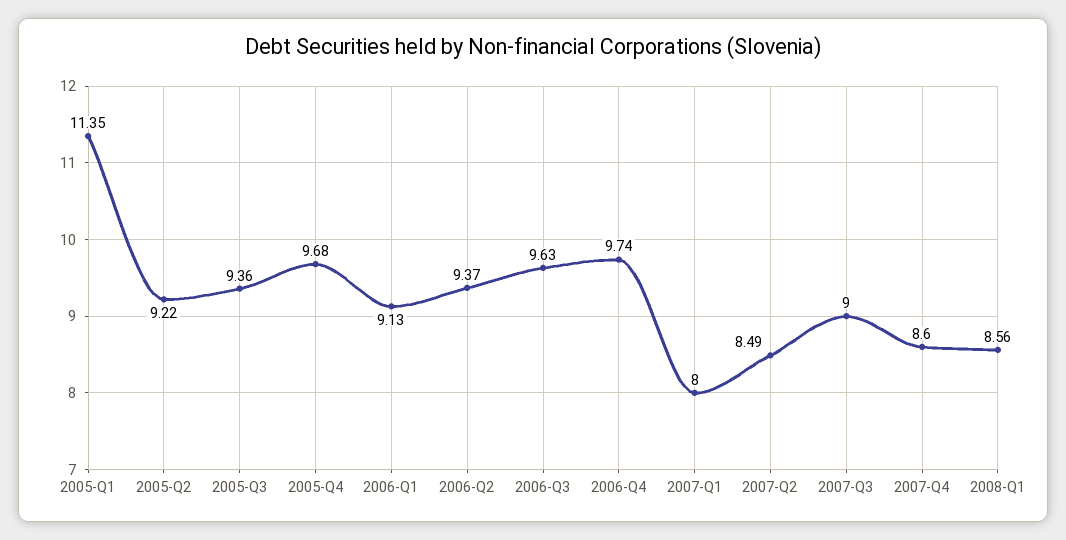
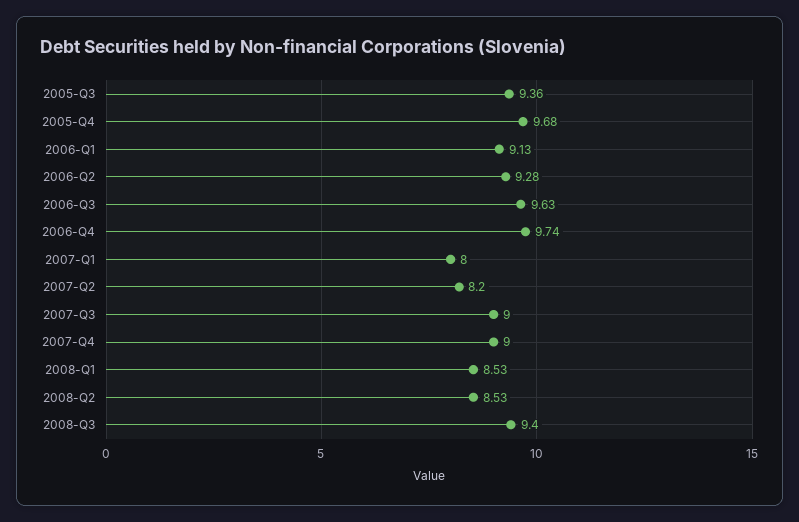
2005-Q1: 11.35 -> none
2005-Q2: 9.22 -> none
2006-Q2: 9.37 -> 9.28
2007-Q2: 8.49 -> 8.2
2007-Q4: 8.6 -> 9
2008-Q1: 8.56 -> 8.53
2008-Q2: none -> 8.53
2008-Q3: none -> 9.4

